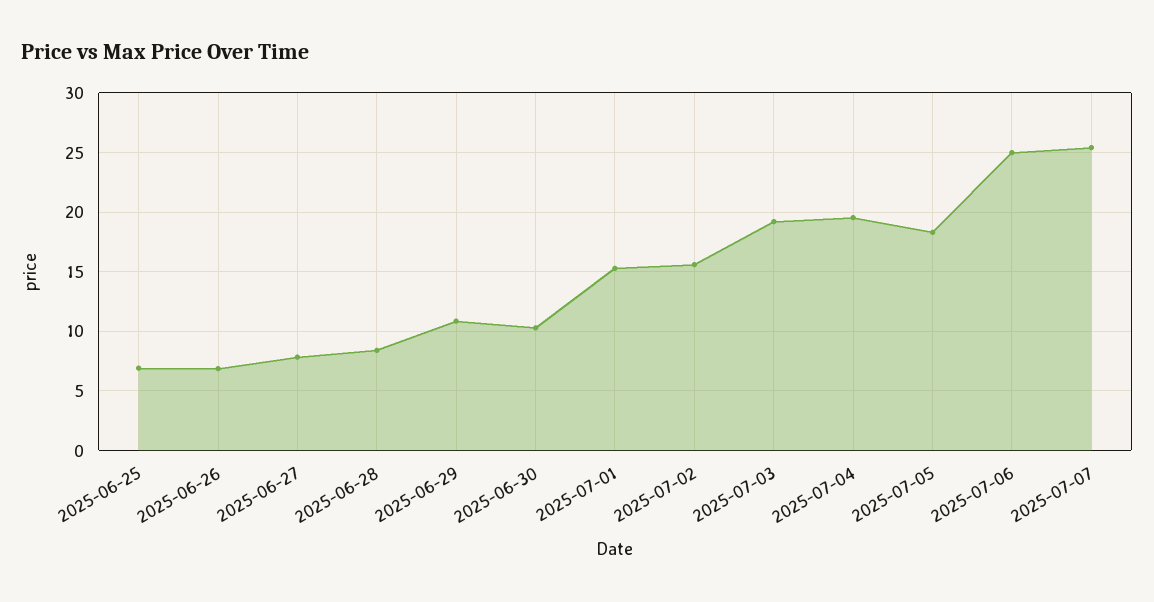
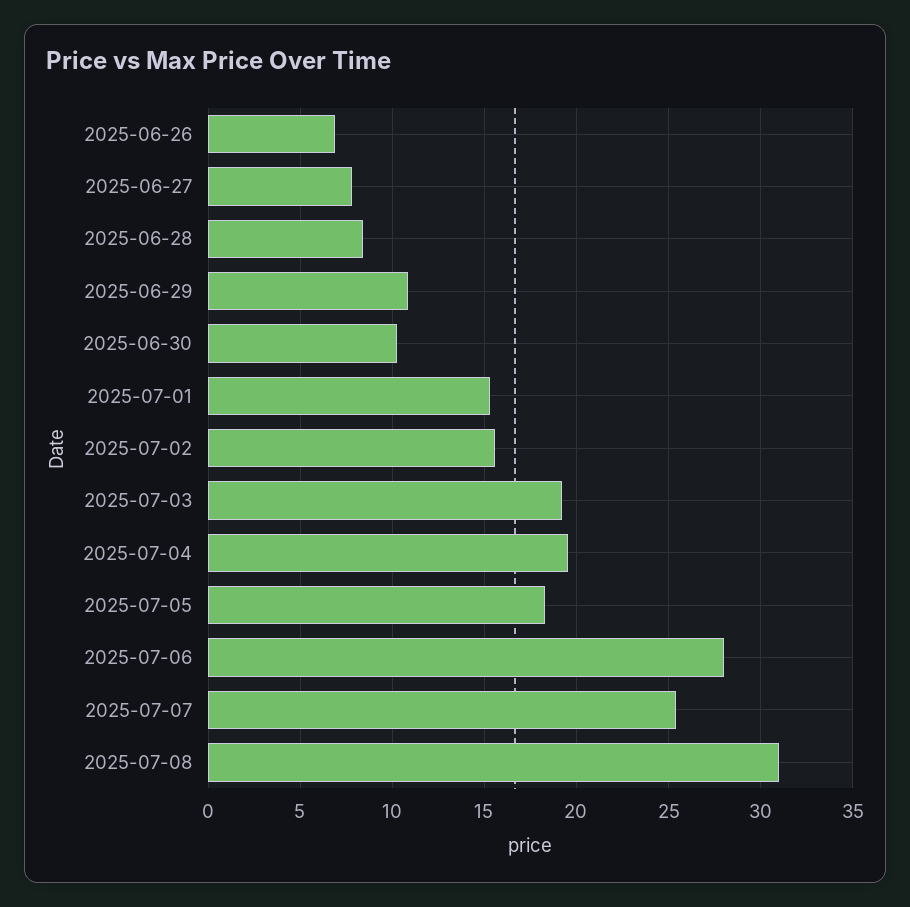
2025-06-25: 7 -> none
2025-07-06: 25 -> 28
2025-07-08: none -> 31

